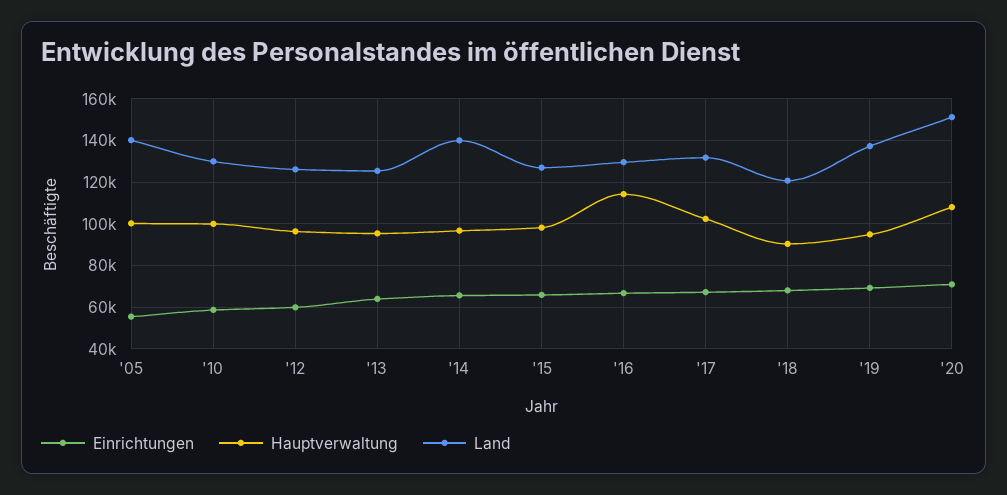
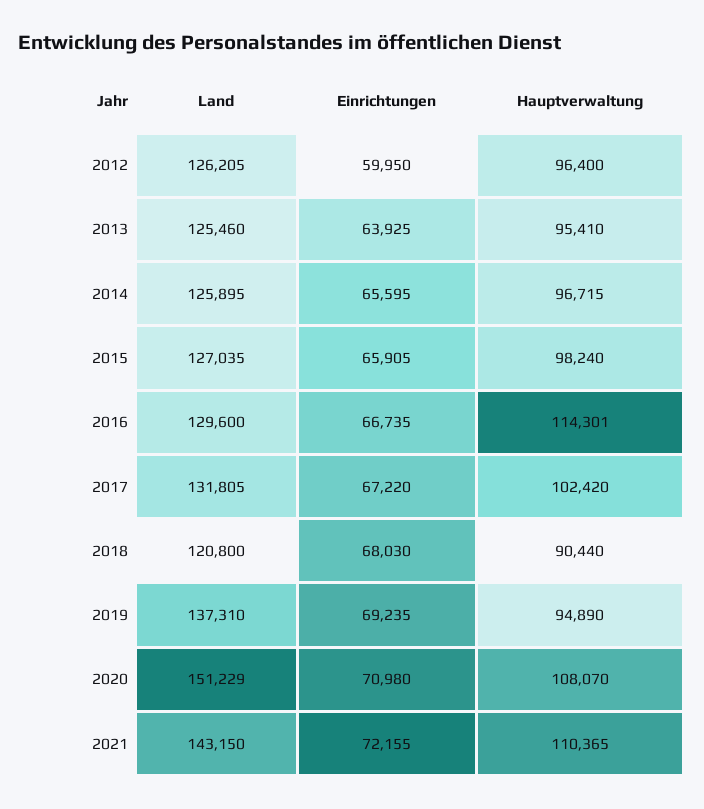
Einrichtungen, '05: 55000 -> none
Hauptverwaltung, '05: 100000 -> none
Land, '05: 140000 -> none
Einrichtungen, '10: 60000 -> none
Hauptverwaltung, '10: 100000 -> none
Land, '10: 130000 -> none
Land, '14: 140000 -> 125895
Land, 2021: none -> 143150
Einrichtungen, 2021: none -> 72155
Hauptverwaltung, 2021: none -> 110365

